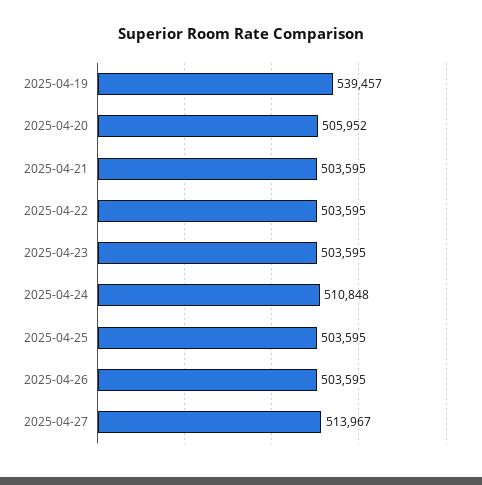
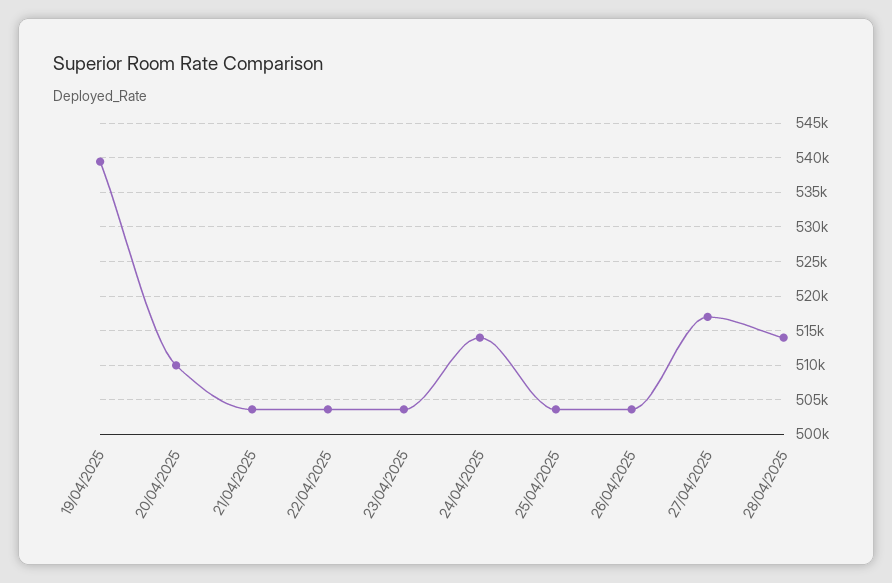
2025-04-20: 505952 -> 510000
2025-04-24: 510848 -> 514000
2025-04-27: 513967 -> 517000
28/04/2025: none -> 514000

